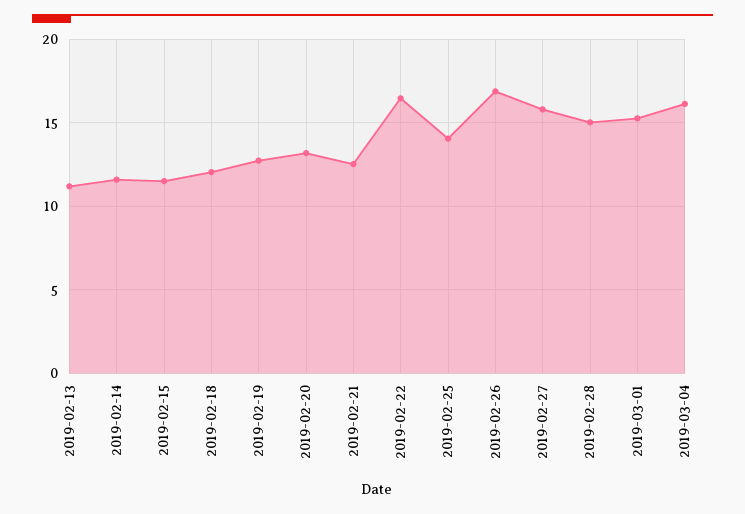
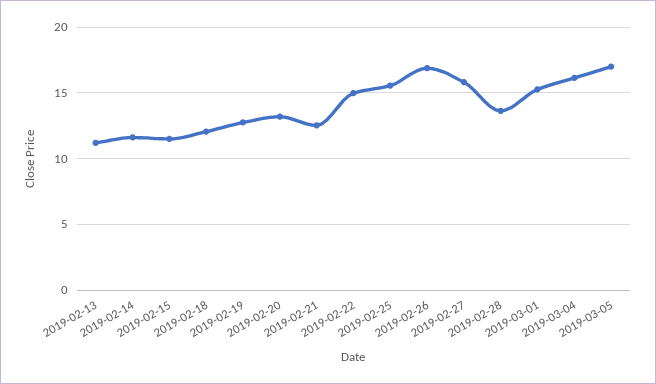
2019-02-22: 16.5 -> 15
2019-02-25: 14 -> 15.5
2019-02-28: 15 -> 13.5
2019-03-05: none -> 17

